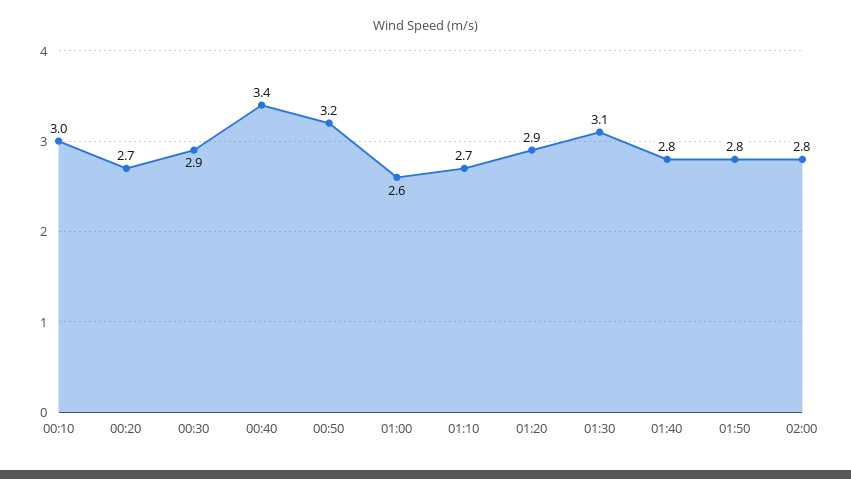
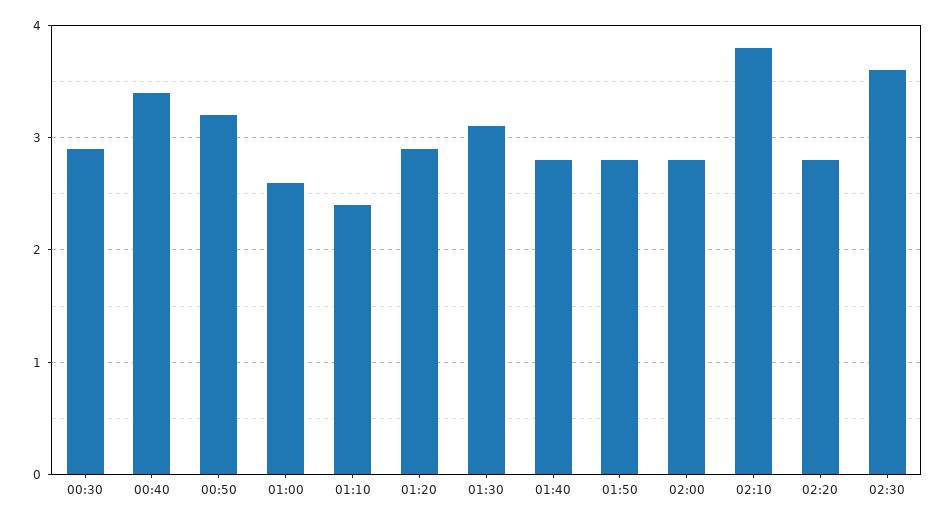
00:10: 3 -> none
00:20: 2.7 -> none
01:10: 2.7 -> 2.4
02:10: none -> 3.8
02:20: none -> 2.8
02:30: none -> 3.6

